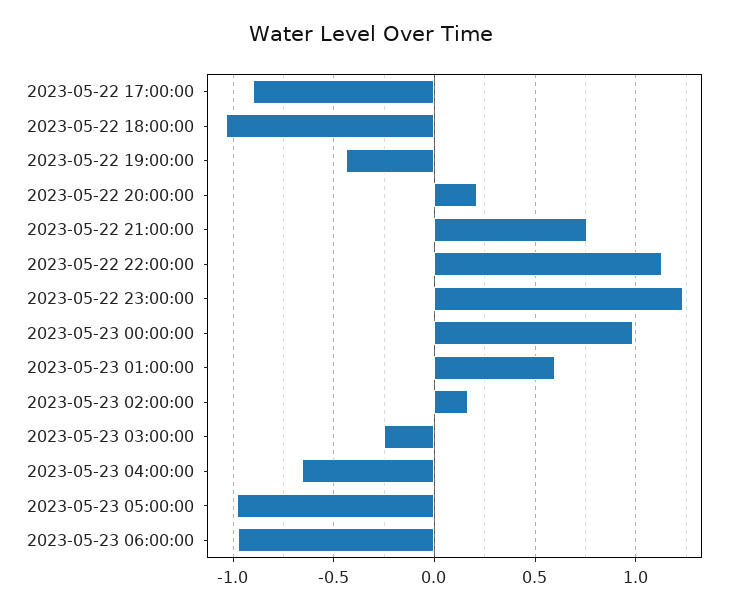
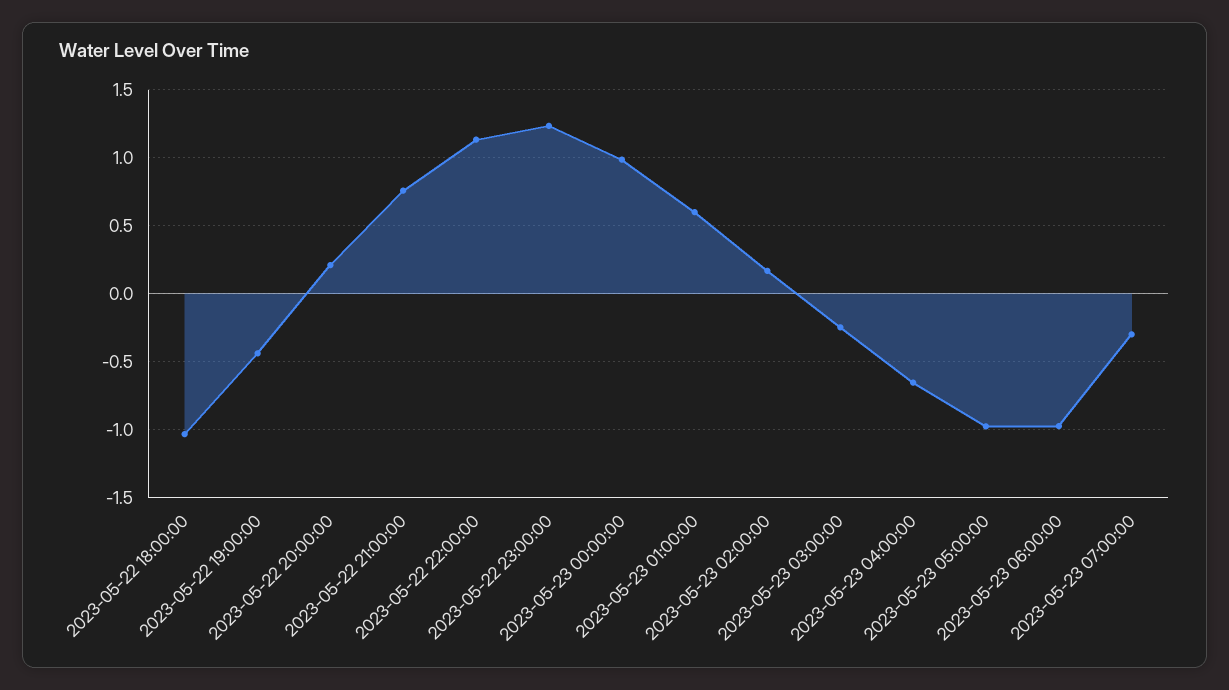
2023-05-22 17:00:00: -0.9 -> none
2023-05-23 07:00:00: none -> -0.3

